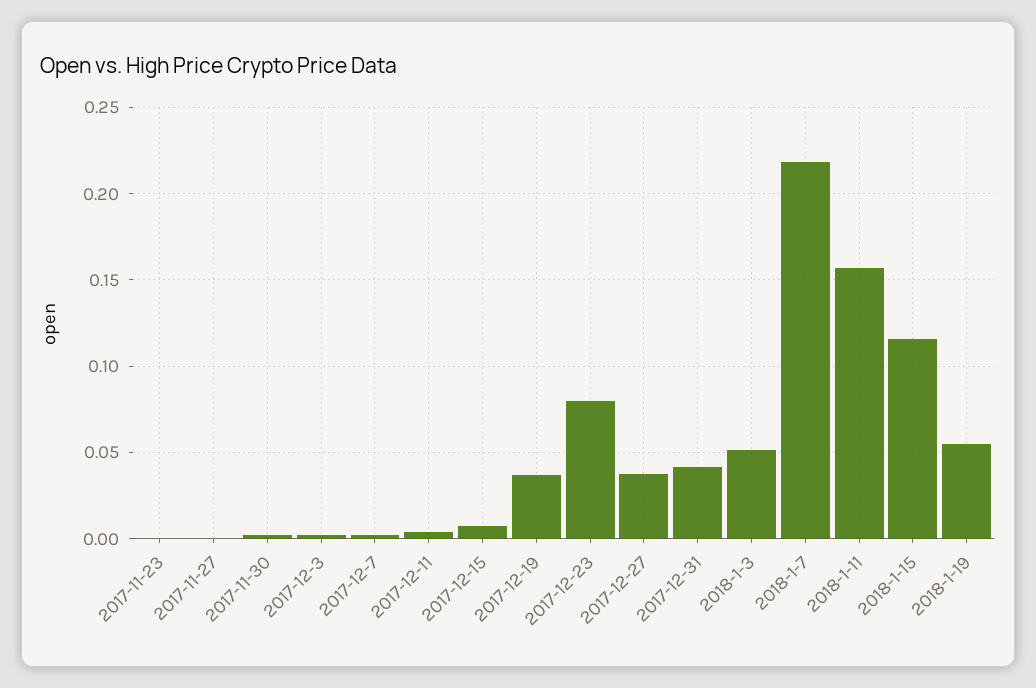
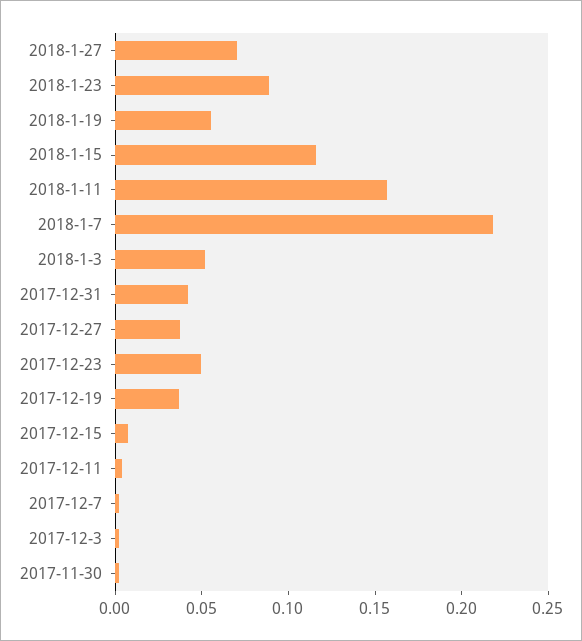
2017-11-23: 0 -> none
2017-11-27: 0 -> none
2017-12-23: 0.08 -> 0.05
2018-1-27: none -> 0.07
2018-1-23: none -> 0.09

